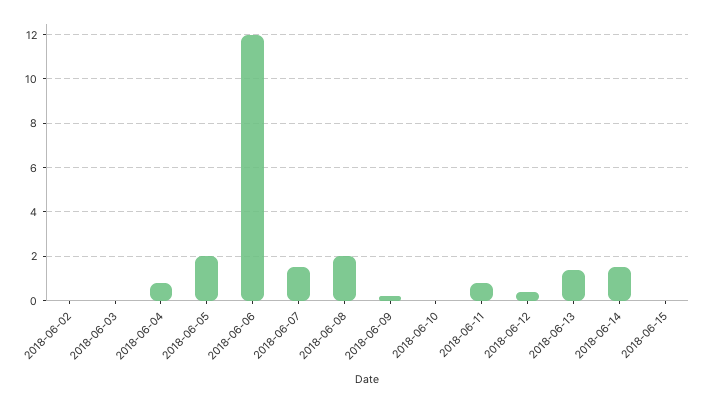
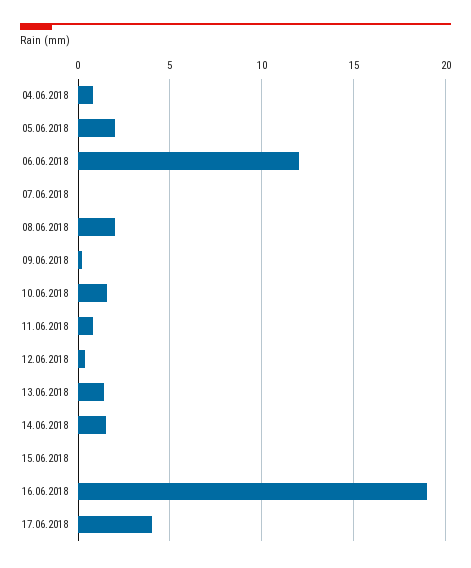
2018-06-02: 0 -> none
2018-06-03: 0 -> none
2018-06-07: 1.5 -> 0
2018-06-10: 0 -> 1.5
16.06.2018: none -> 19
17.06.2018: none -> 4

